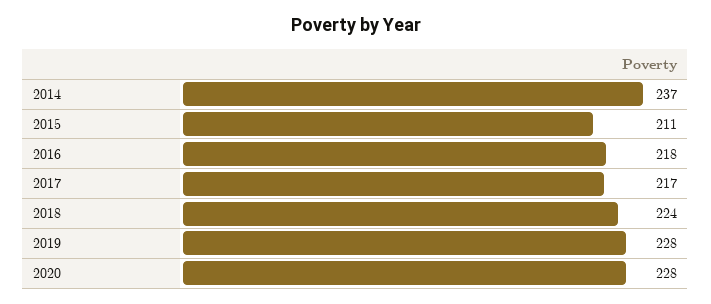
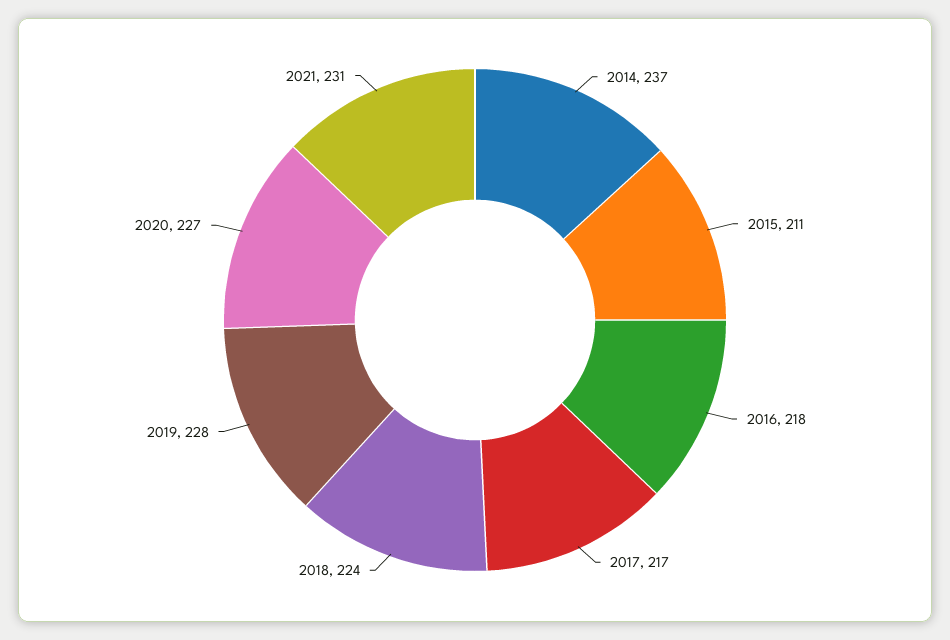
2020: 228 -> 227
2021: none -> 231

